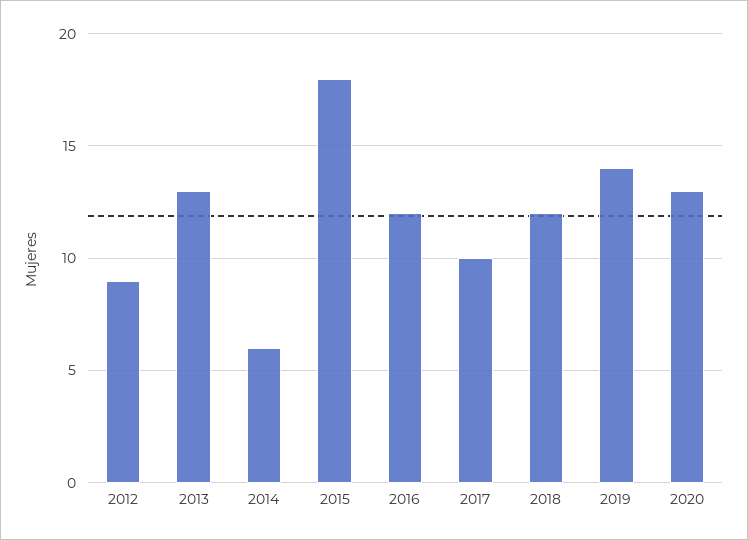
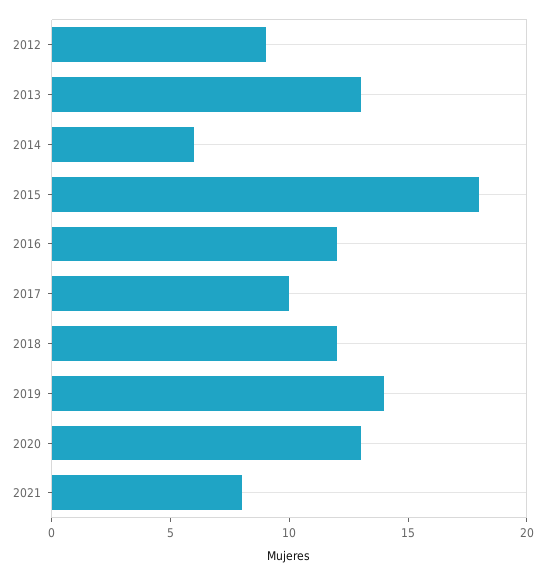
2021: none -> 8

